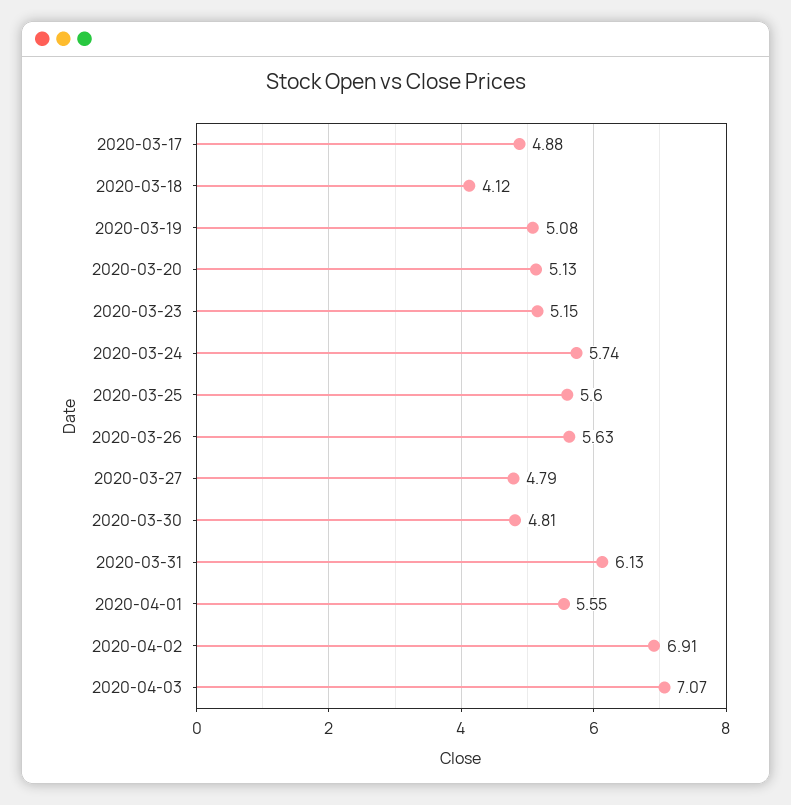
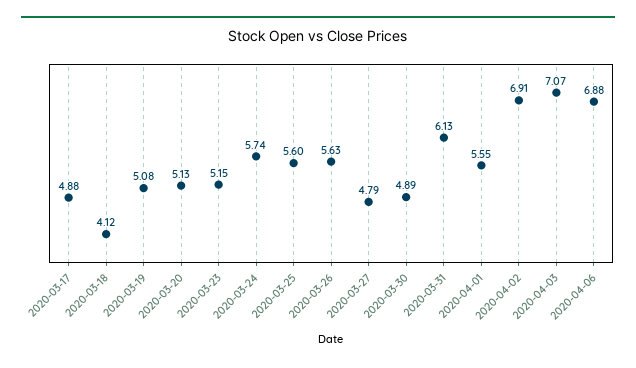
2020-03-30: 4.81 -> 4.89
2020-04-06: none -> 6.88

